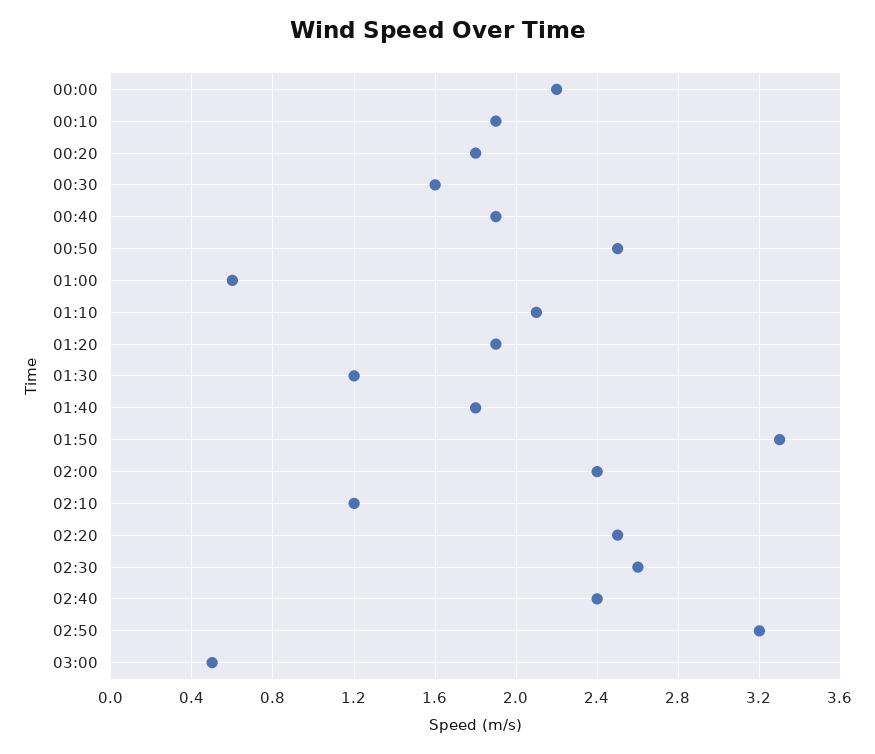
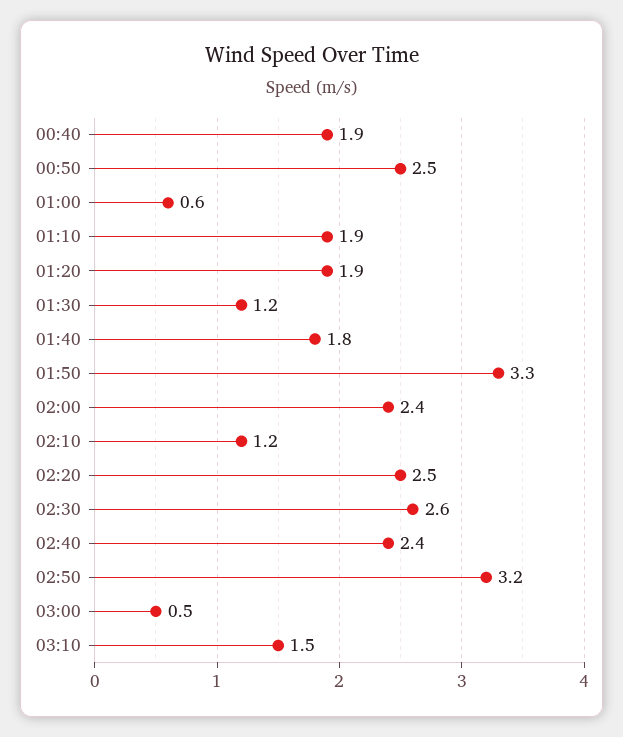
00:00: 2.2 -> none
00:10: 1.9 -> none
00:20: 1.8 -> none
00:30: 1.6 -> none
01:10: 2.1 -> 1.9
03:10: none -> 1.5

